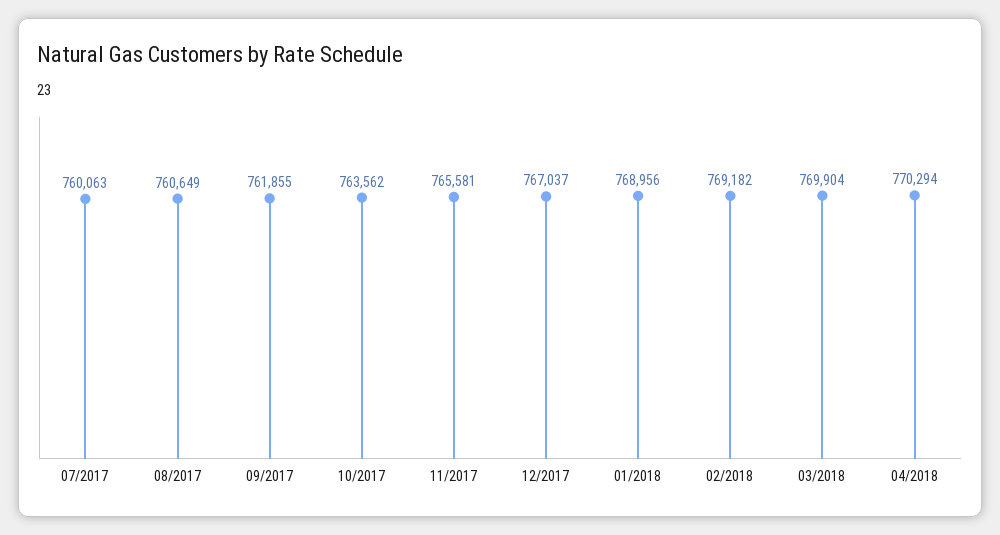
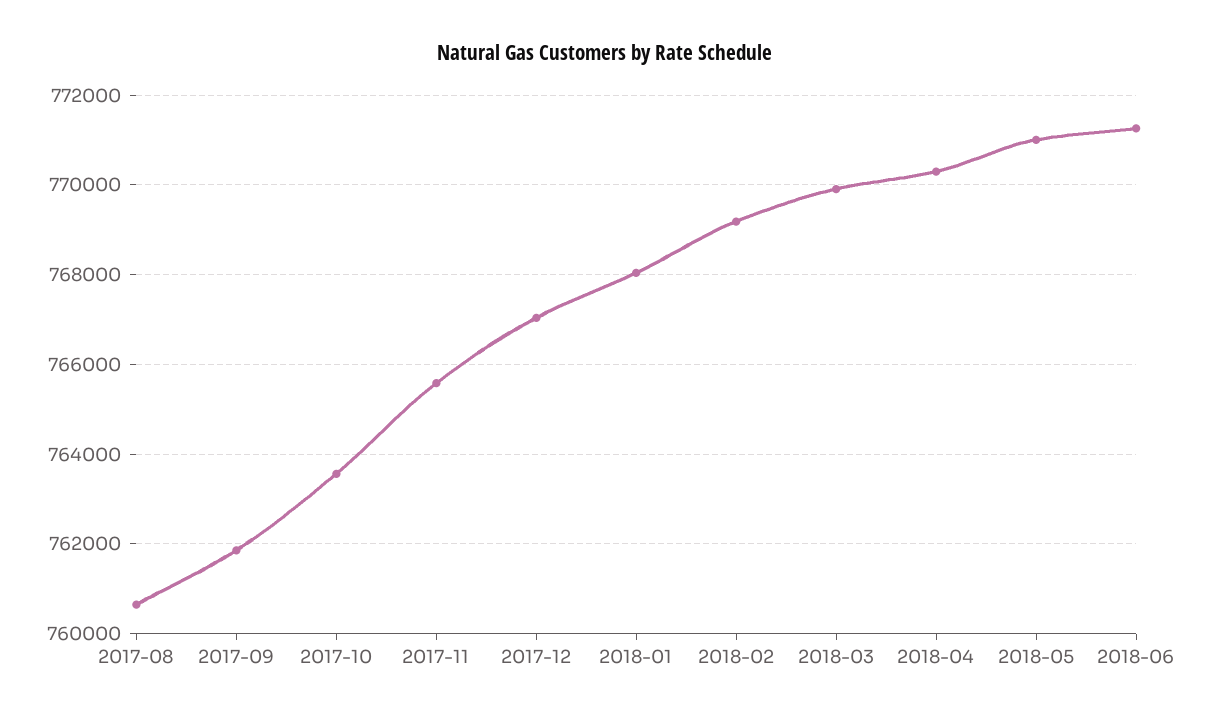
07/2017: 760063 -> none
01/2018: 768956 -> 768000
2018-05: none -> 771000
2018-06: none -> 771200

